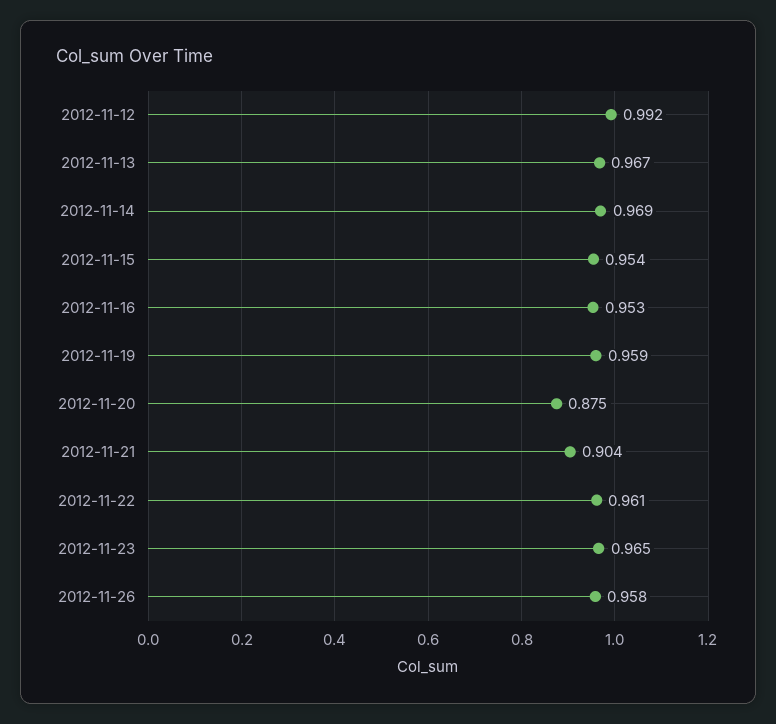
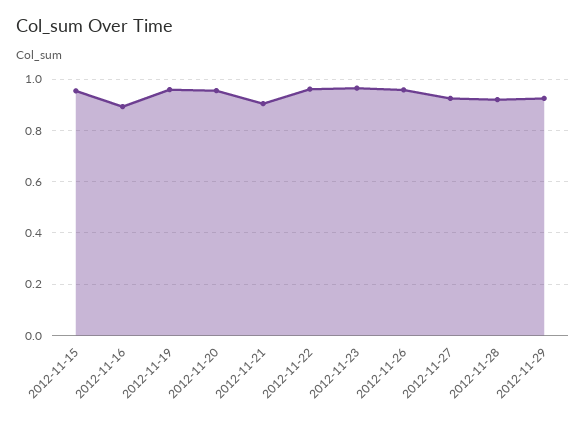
2012-11-12: 0.992 -> none
2012-11-13: 0.967 -> none
2012-11-14: 0.969 -> none
2012-11-16: 0.953 -> 0.9
2012-11-20: 0.875 -> 0.95
2012-11-27: none -> 0.925
2012-11-28: none -> 0.925
2012-11-29: none -> 0.925

